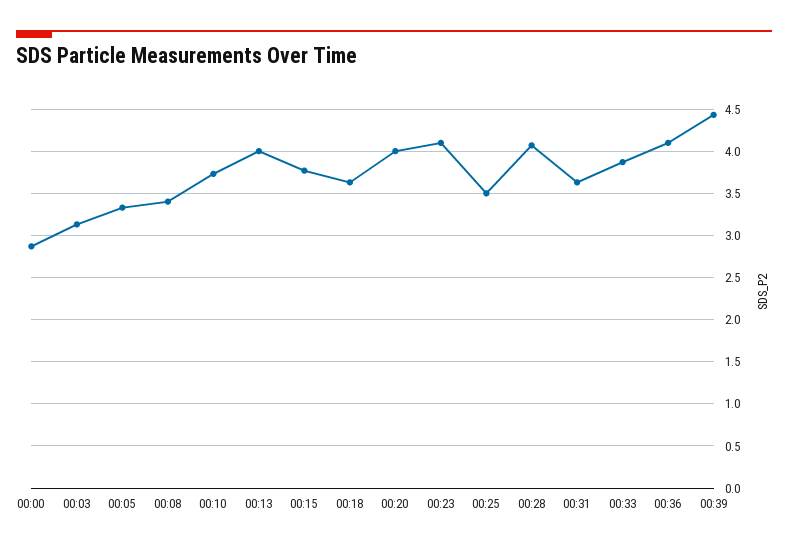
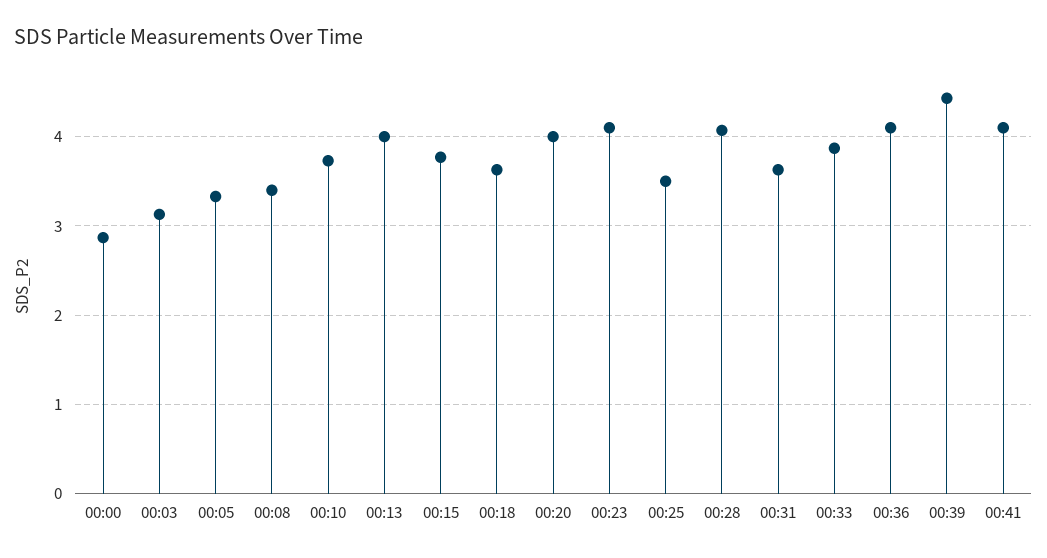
00:41: none -> 4.1

